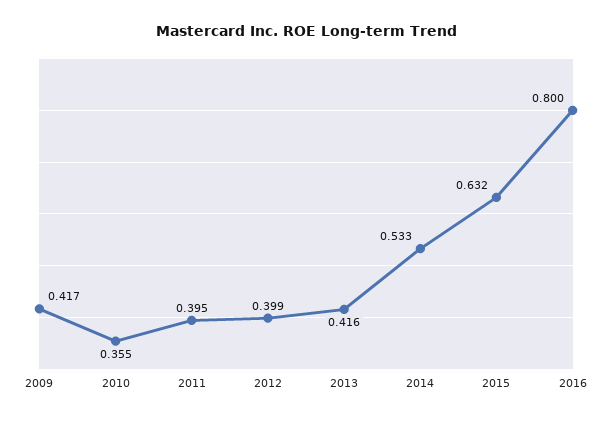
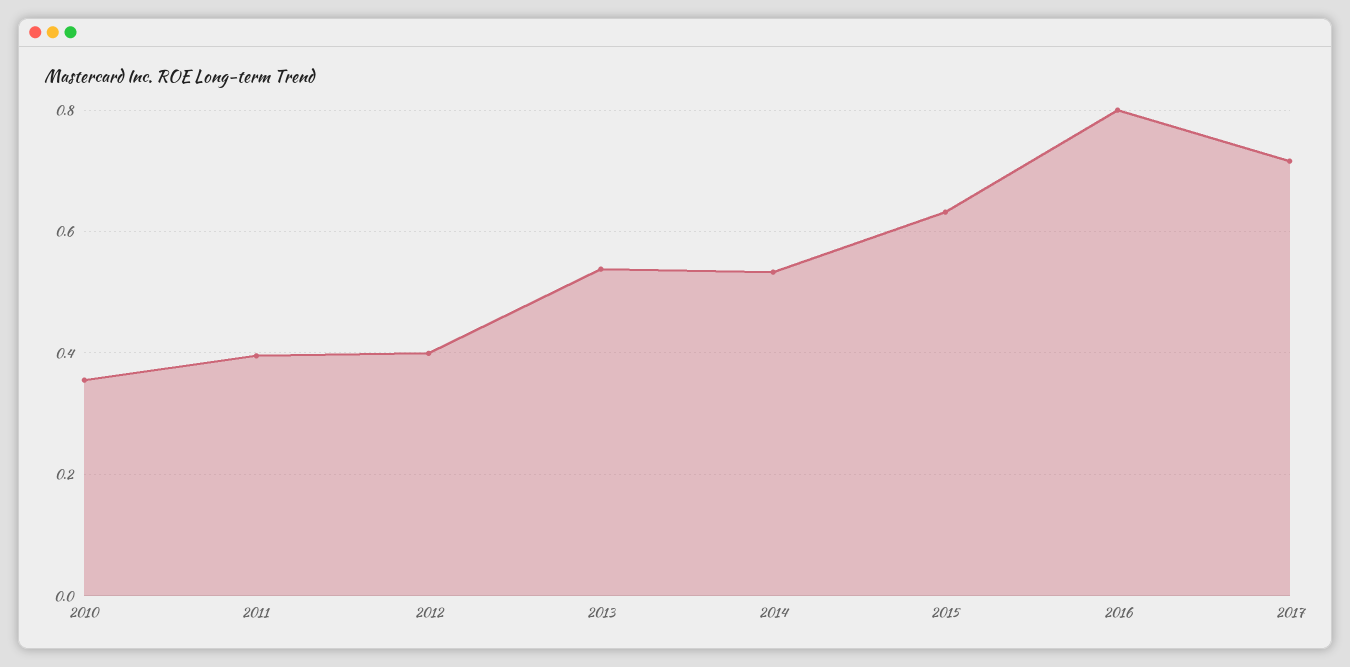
2009: 0.417 -> none
2013: 0.416 -> 0.54
2017: none -> 0.72

